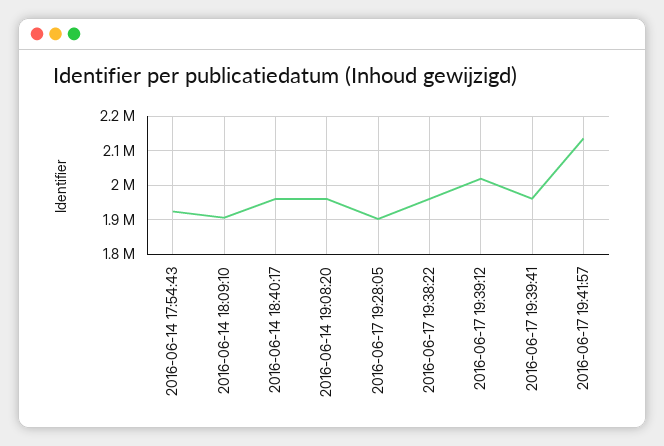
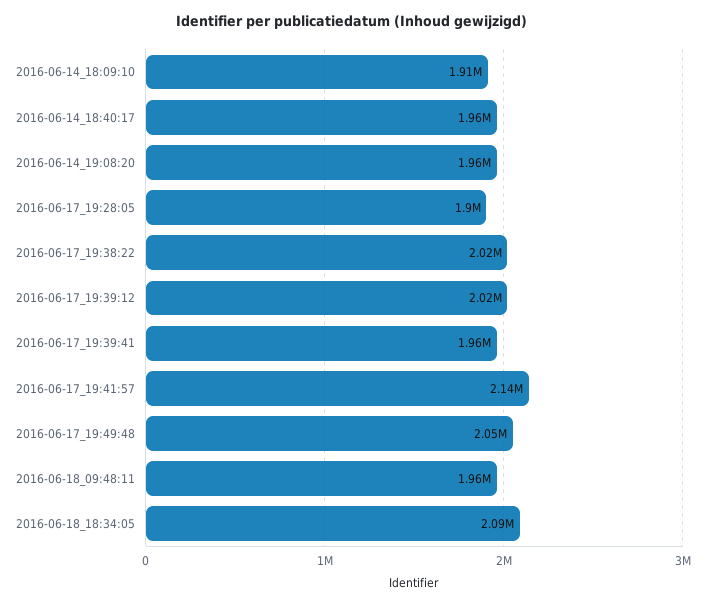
2016-06-14 17:54:43: 1920000 -> none
2016-06-17 19:38:22: 1960000 -> 2020000
2016-06-17_19:49:48: none -> 2050000
2016-06-18_09:48:11: none -> 1960000
2016-06-18_18:34:05: none -> 2090000

